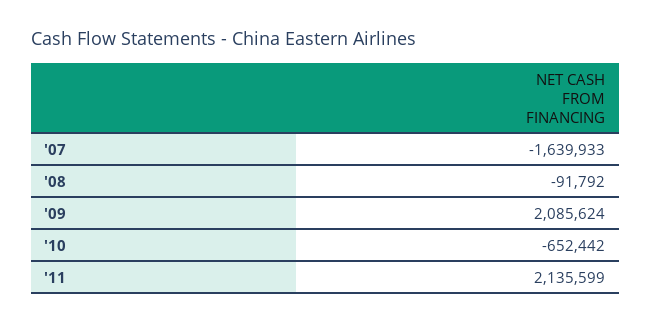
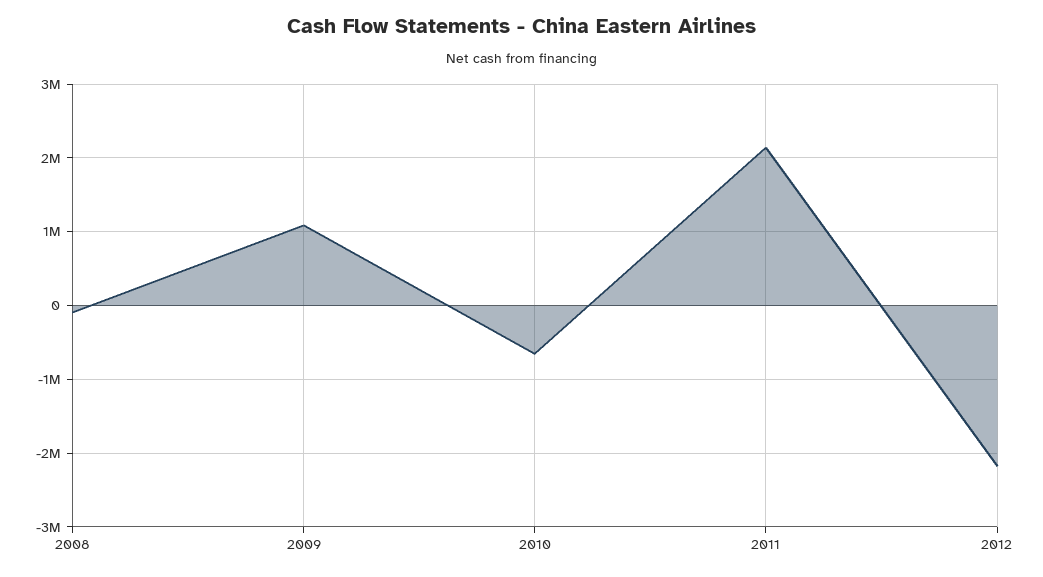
'07: -1639933 -> none
'09: 2085624 -> 1100000
2012: none -> -2200000

